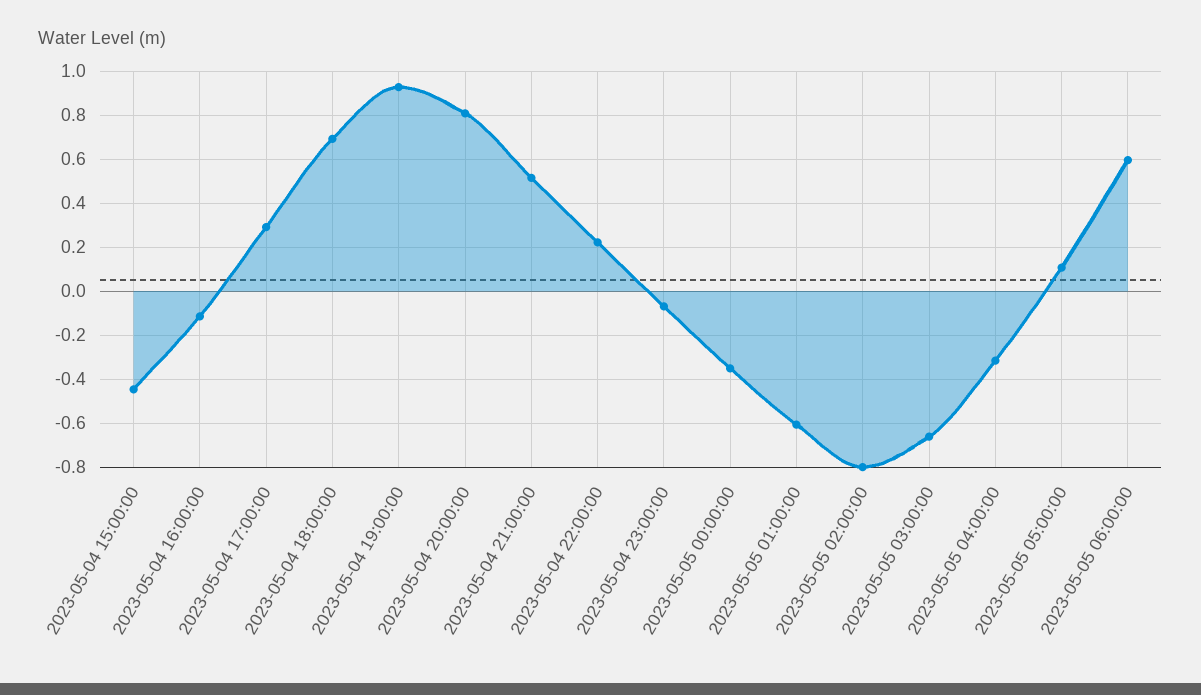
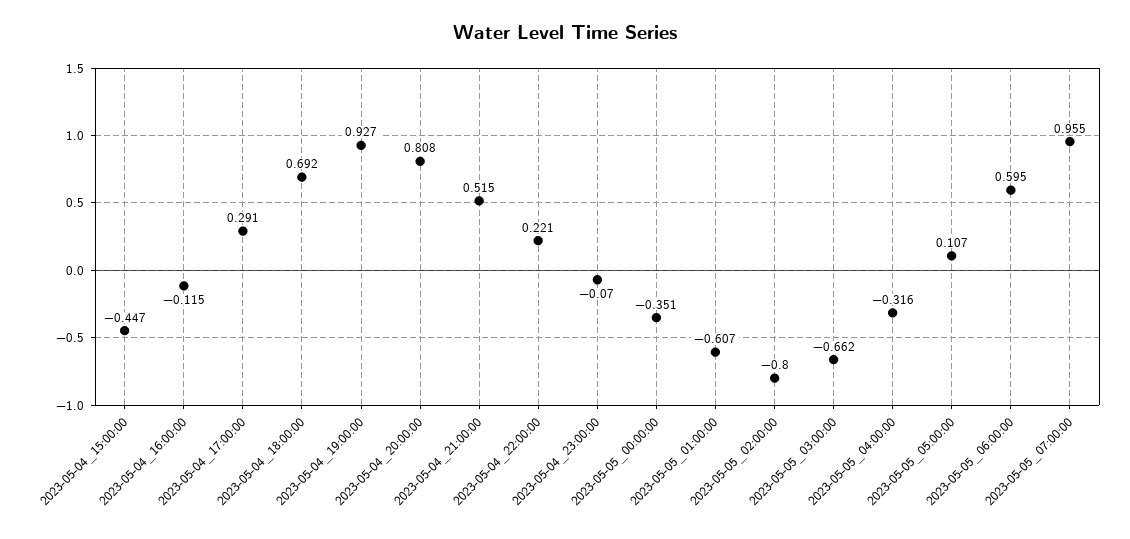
2023-05-05_07:00:00: none -> 0.955

